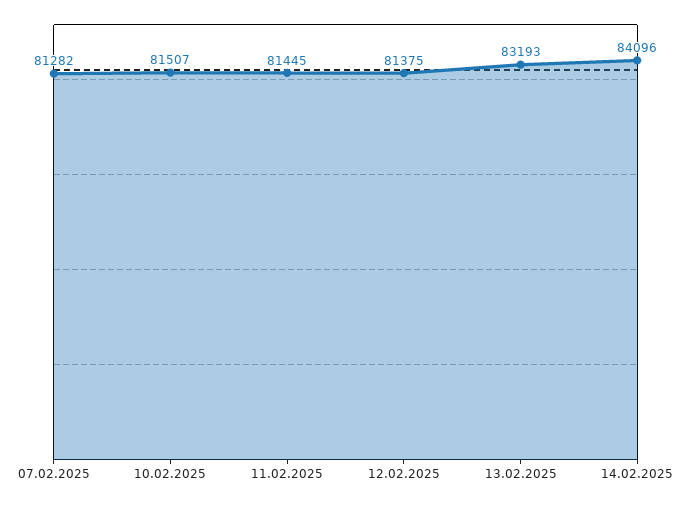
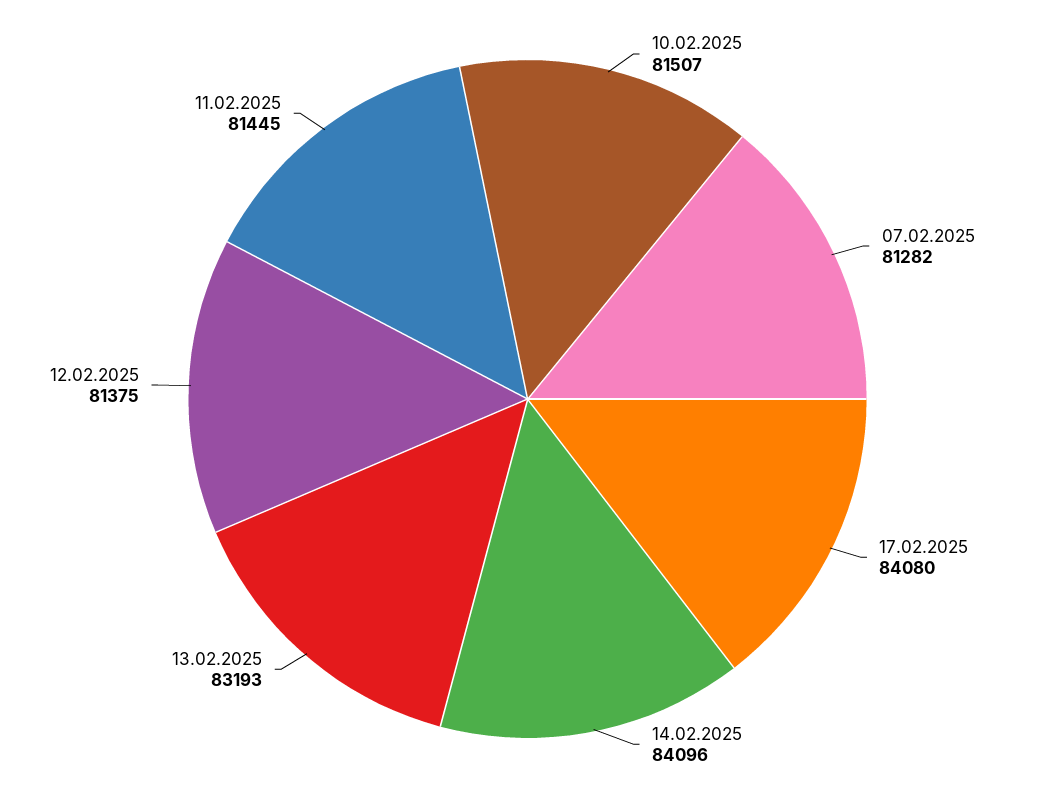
17.02.2025: none -> 84080

